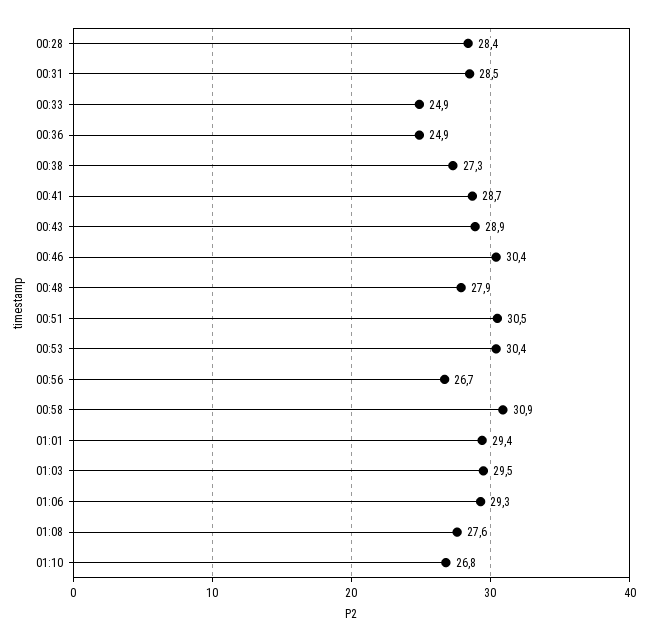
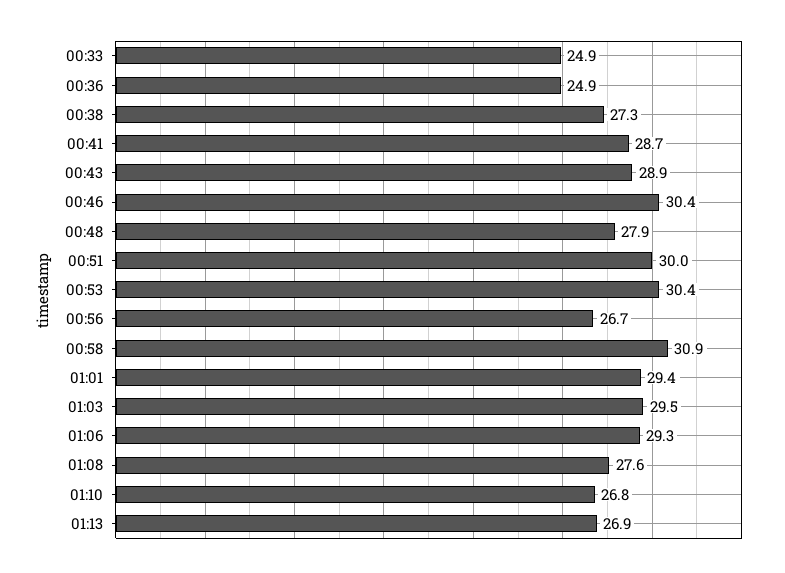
00:28: 28.4 -> none
00:31: 28.5 -> none
00:51: 30.5 -> 30
01:13: none -> 26.9

